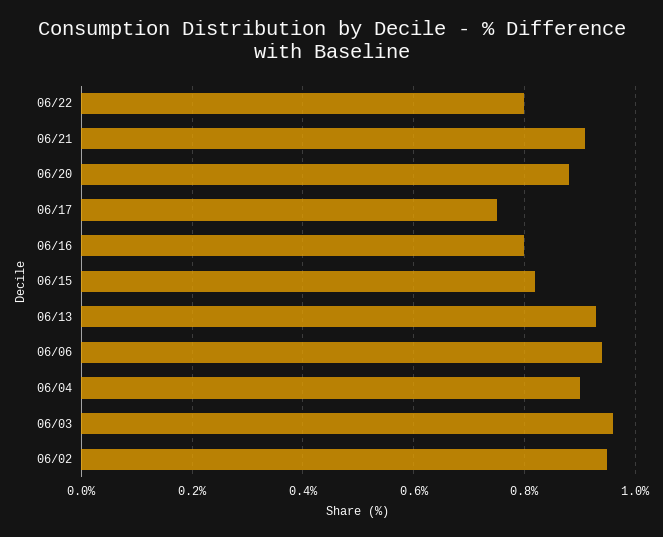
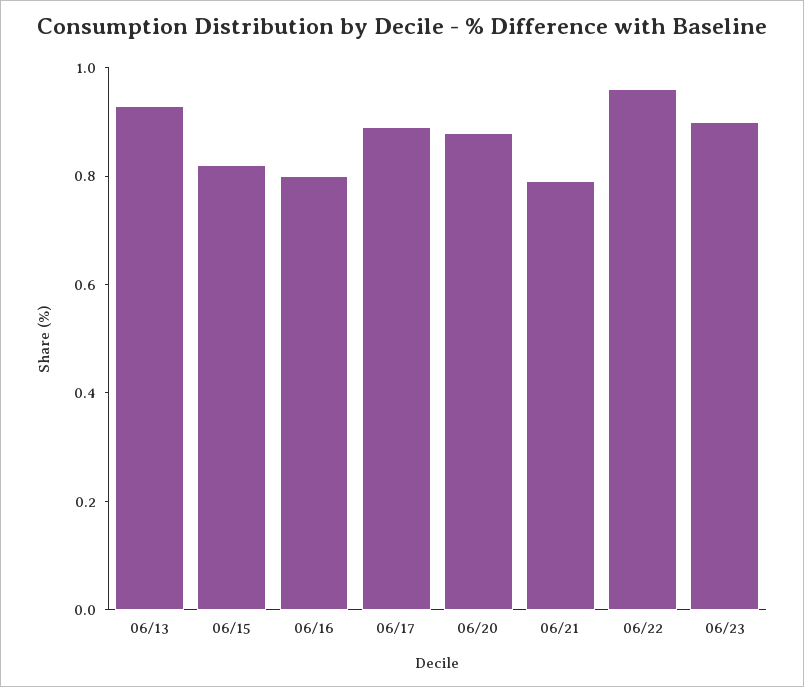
06/22: 0.8 -> 0.95
06/21: 0.9 -> 0.8
06/17: 0.75 -> 0.9
06/06: 0.95 -> none
06/04: 0.9 -> none
06/03: 0.95 -> none
06/02: 0.95 -> none
06/23: none -> 0.9

